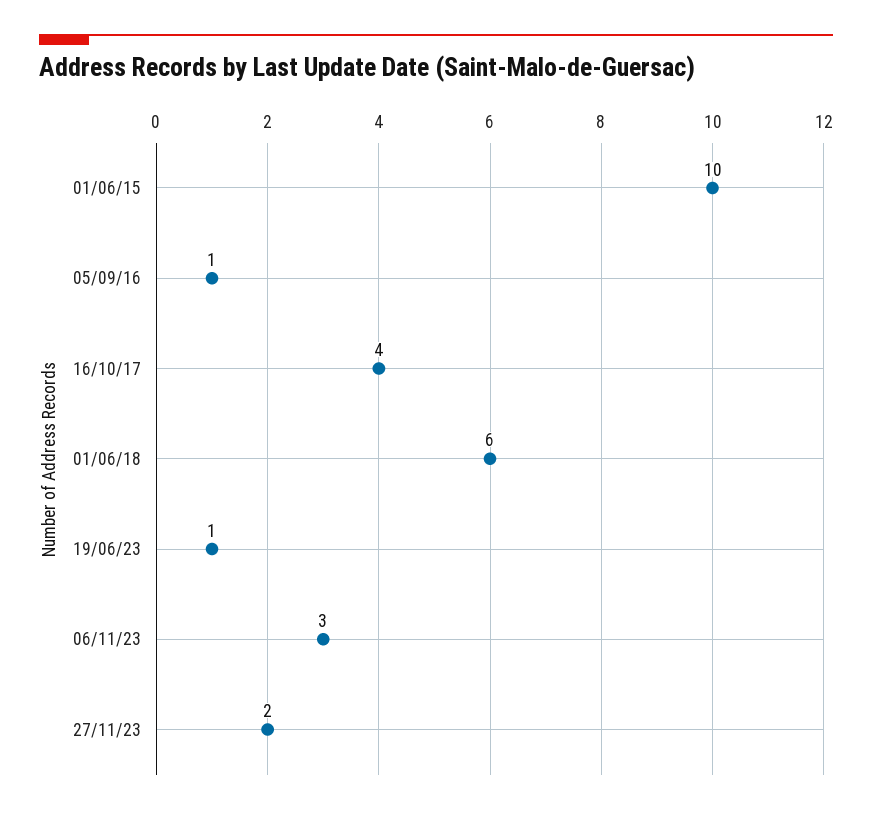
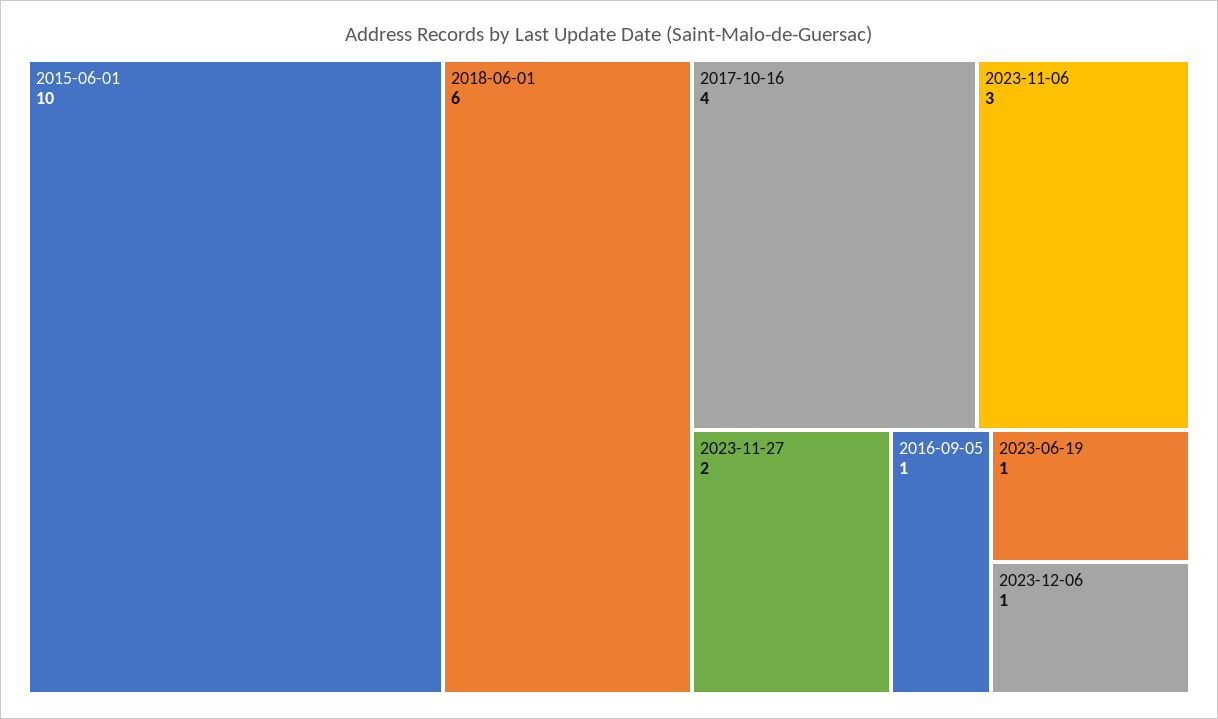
2023-12-06: none -> 1

